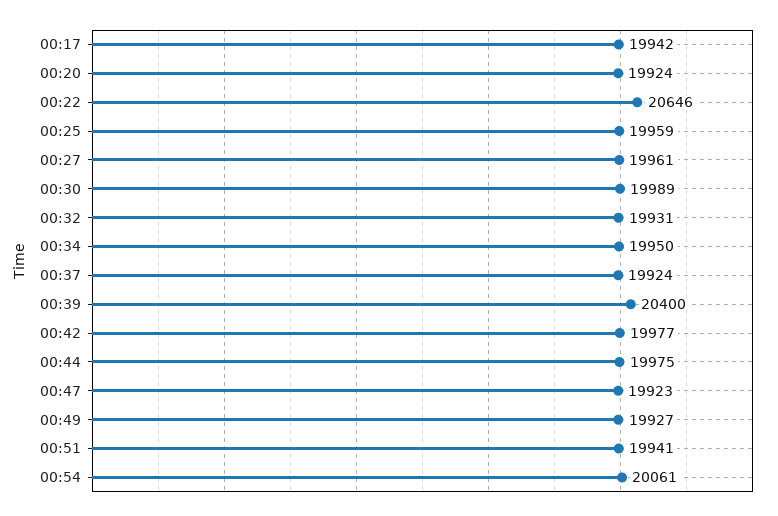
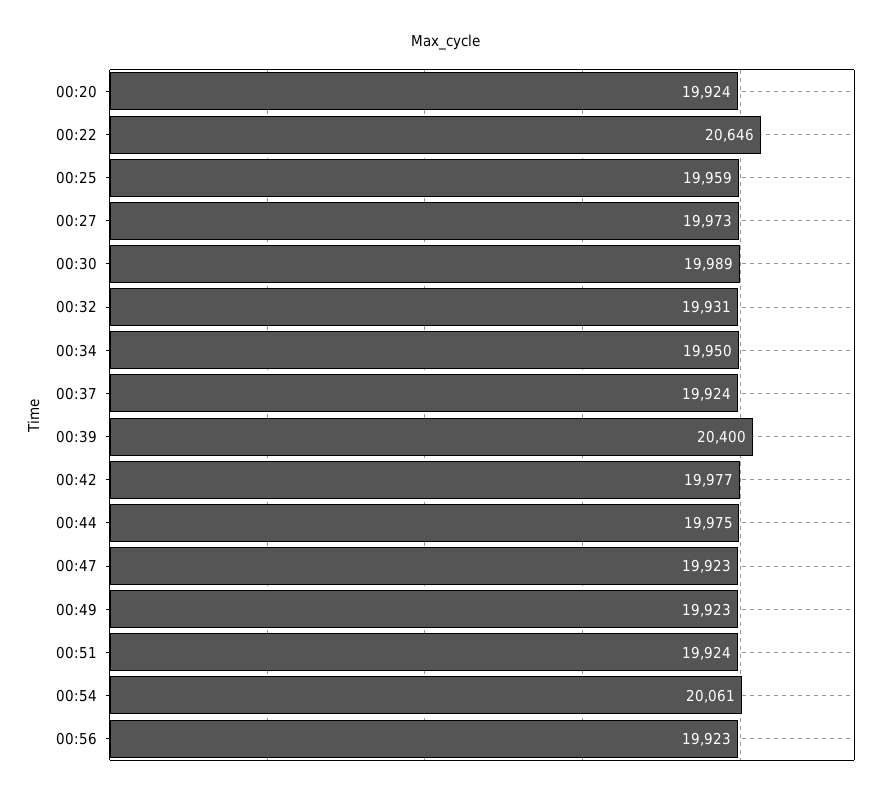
00:17: 19942 -> none
00:27: 19961 -> 19973
00:49: 19927 -> 19923
00:51: 19941 -> 19924
00:56: none -> 19923

